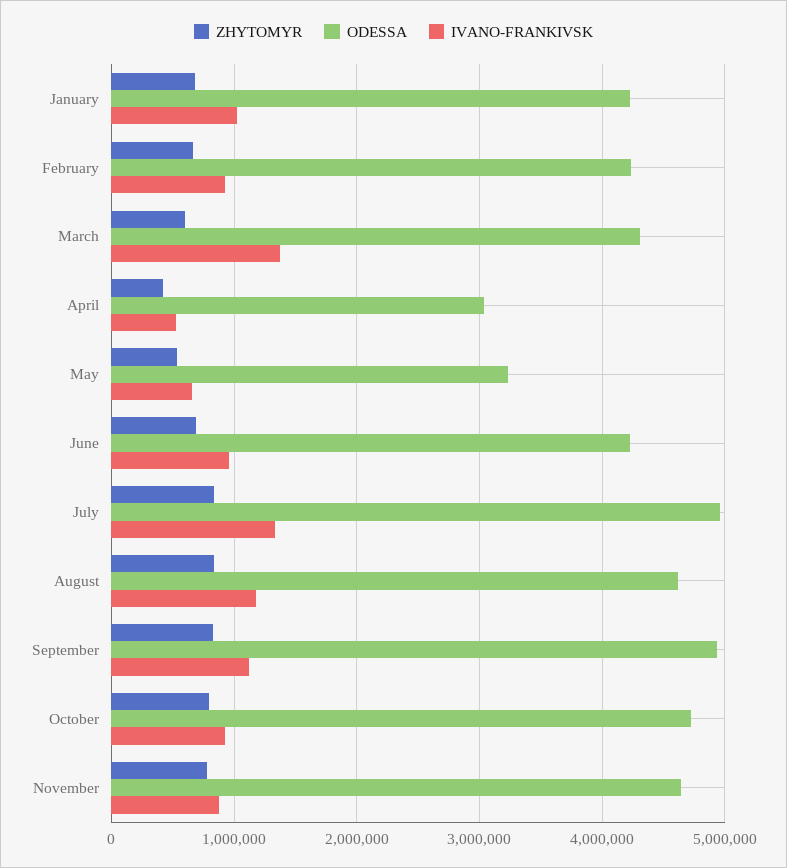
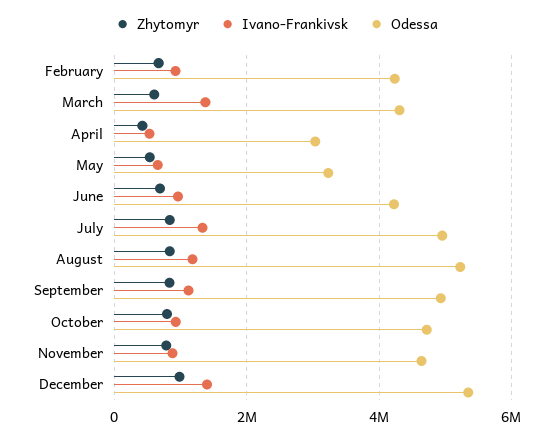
ZHYTOMYR, January: 700000 -> none
ODESSA, January: 4200000 -> none
IVANO-FRANKIVSK, January: 1000000 -> none
ODESSA, August: 4600000 -> 5200000
ZHYTOMYR, December: none -> 1000000
IVANO-FRANKIVSK, December: none -> 1400000
ODESSA, December: none -> 5400000

